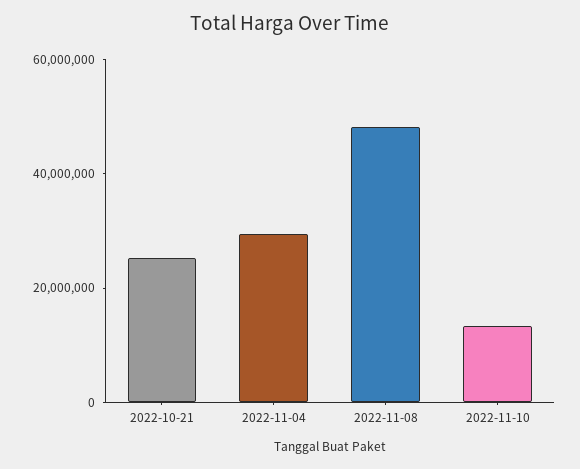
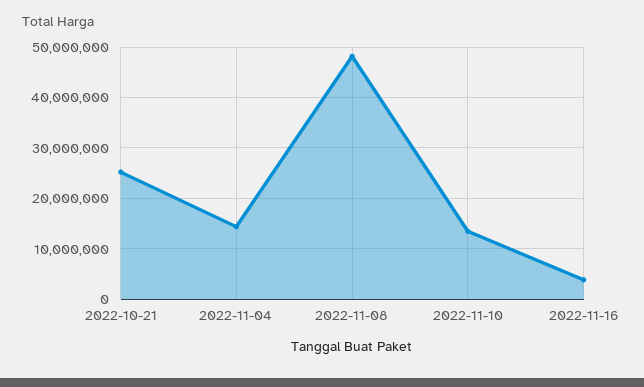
2022-11-04: 30000000 -> 14000000
2022-11-16: none -> 4000000

